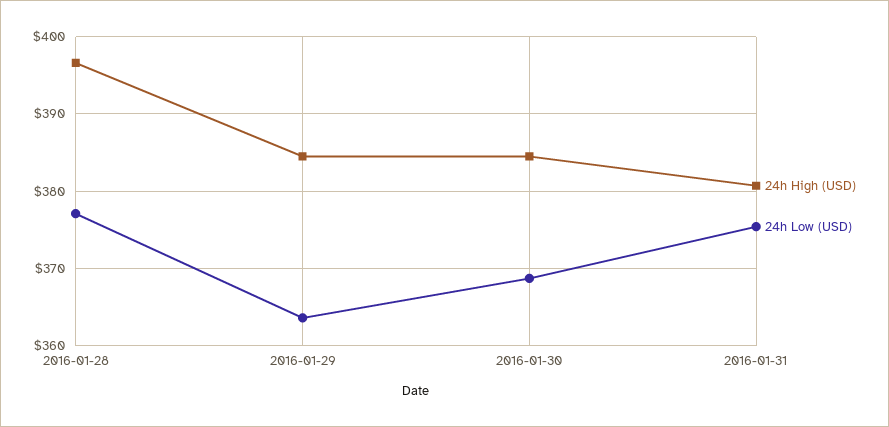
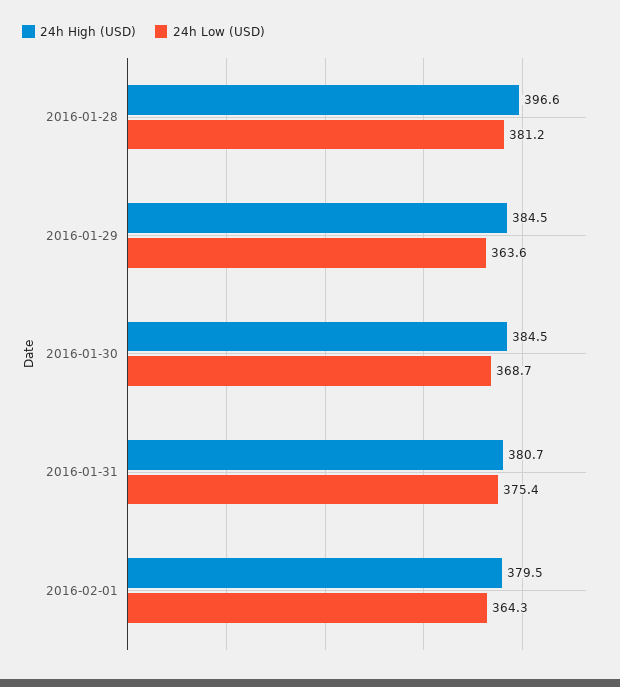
24h Low (USD), 2016-01-28: 377 -> 381.2
24h High (USD), 2016-02-01: none -> 379.5
24h Low (USD), 2016-02-01: none -> 364.3

